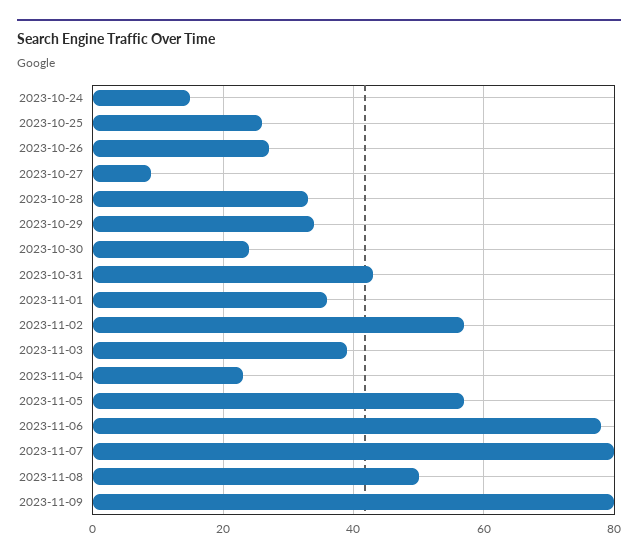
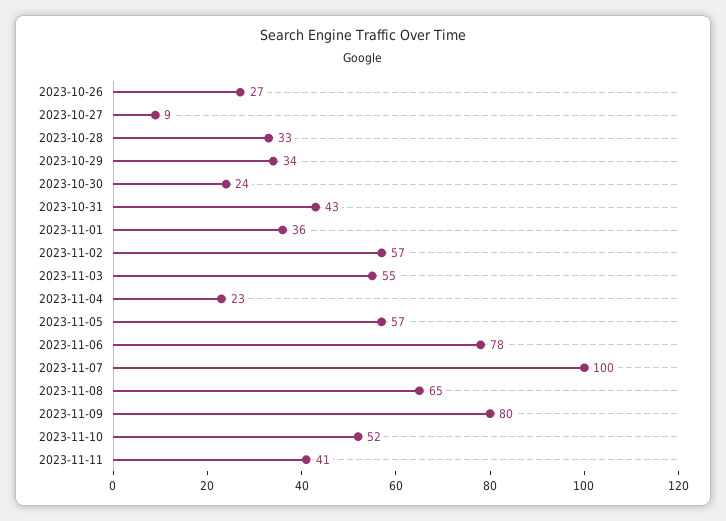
2023-10-24: 15 -> none
2023-10-25: 25 -> none
2023-11-03: 40 -> 55
2023-11-07: 80 -> 100
2023-11-08: 50 -> 65
2023-11-10: none -> 52
2023-11-11: none -> 41

